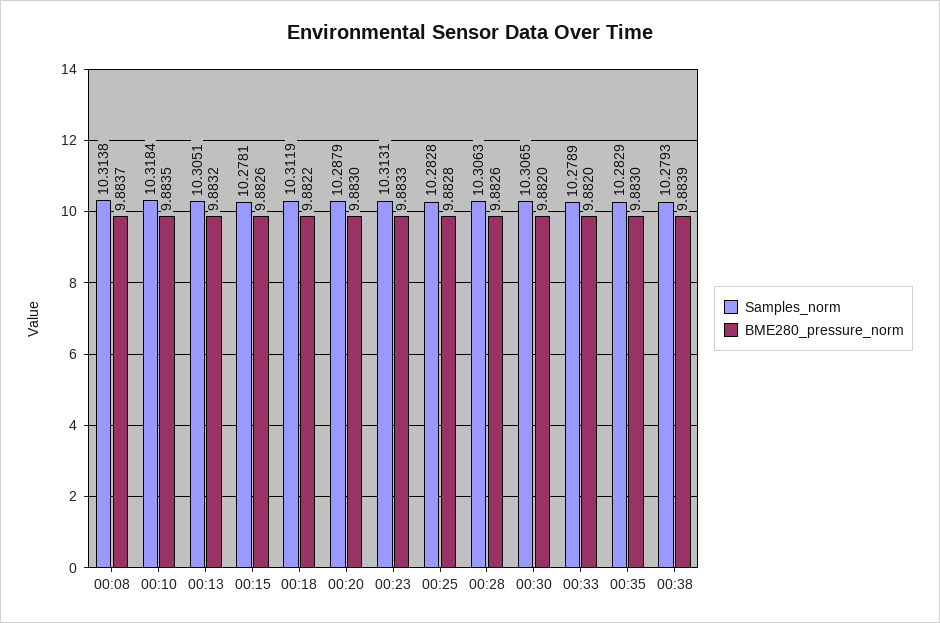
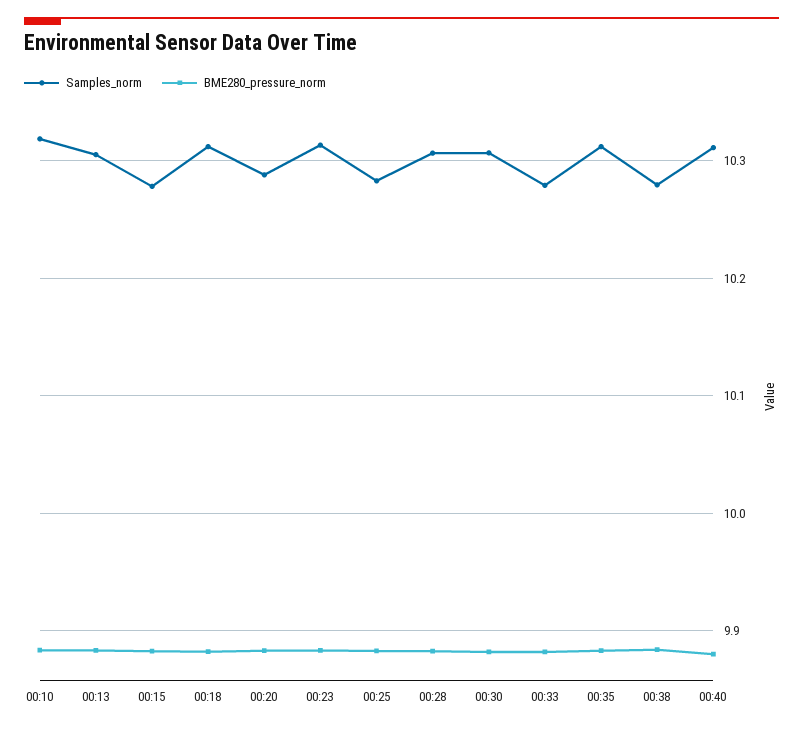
Samples_norm, 00:08: 10.3138 -> none
BME280_pressure_norm, 00:08: 9.8837 -> none
Samples_norm, 00:35: 10.2829 -> 10.31
Samples_norm, 00:40: none -> 10.31
BME280_pressure_norm, 00:40: none -> 9.88

